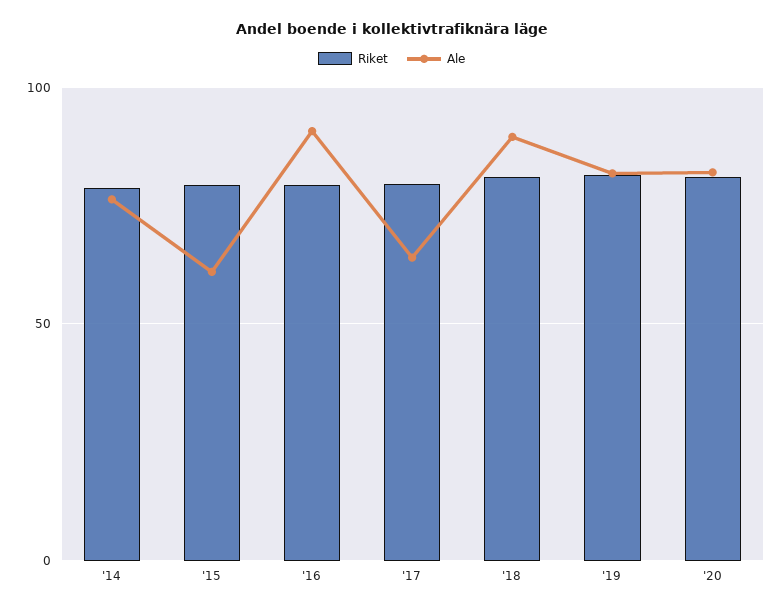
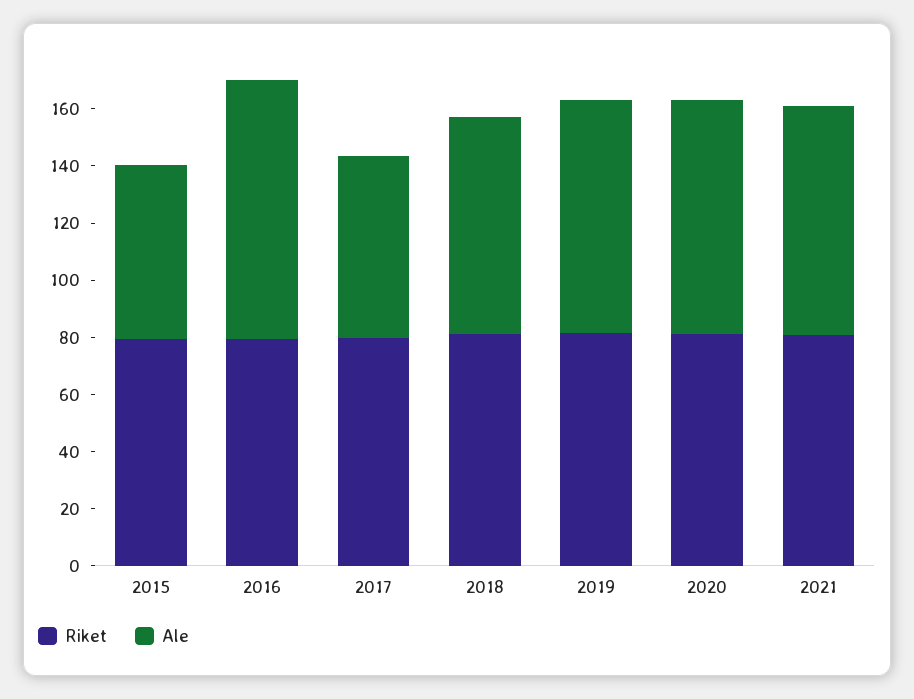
Riket, '14: 80 -> none
Ale, '14: 75 -> none
Ale, '18: 90 -> 75
Riket, 2021: none -> 80
Ale, 2021: none -> 80

